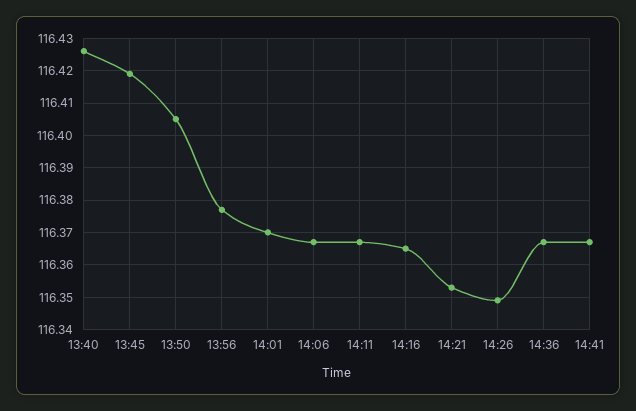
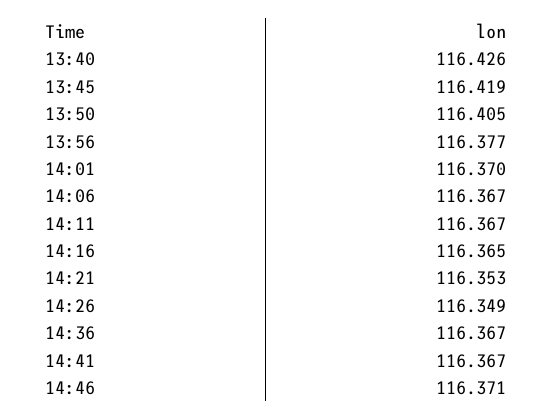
14:46: none -> 116.371

